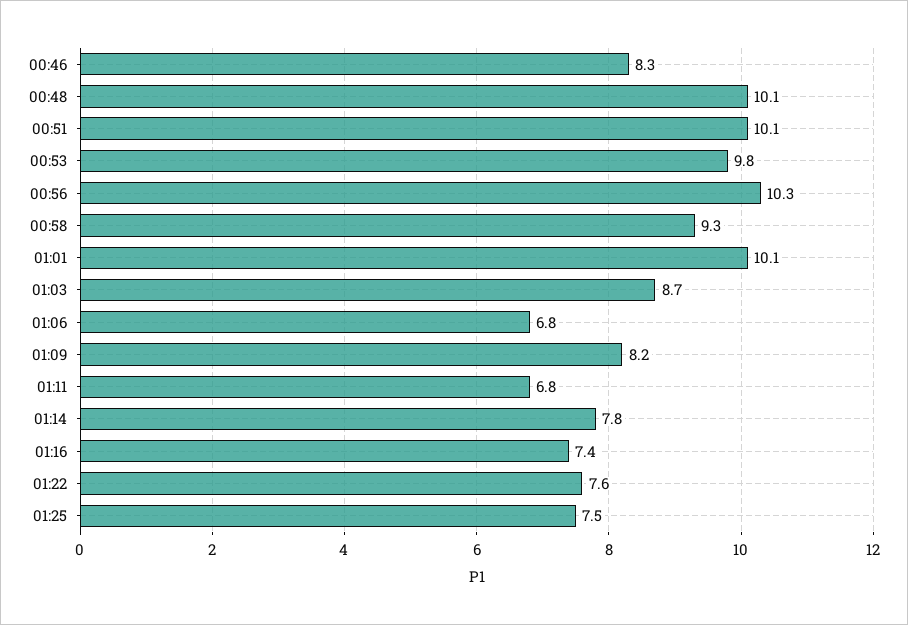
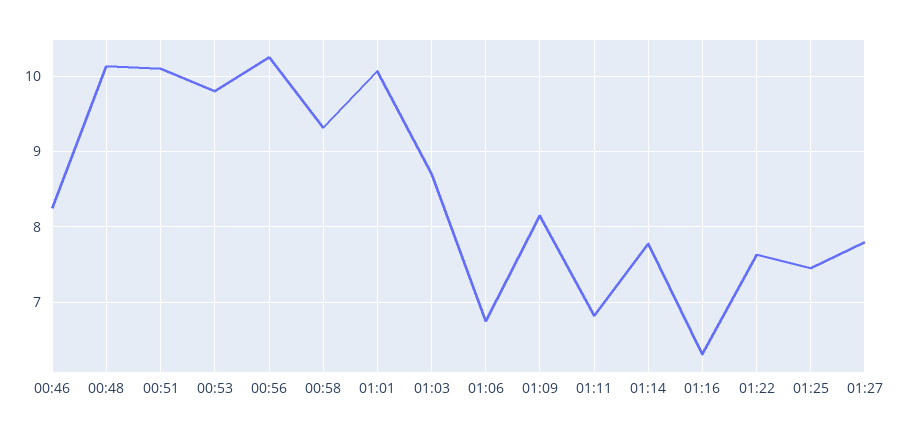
01:16: 7.4 -> 6.3
01:27: none -> 7.8

